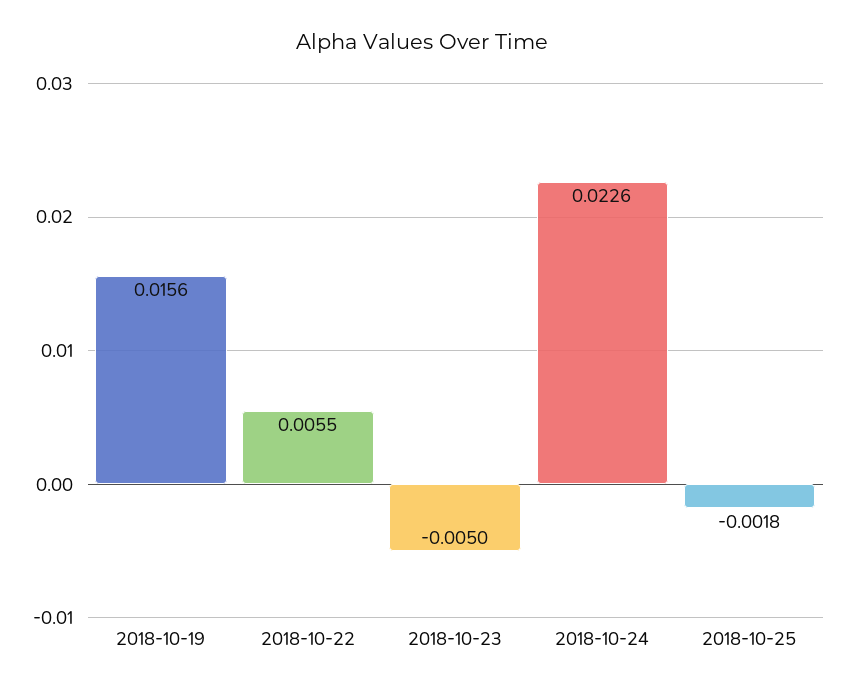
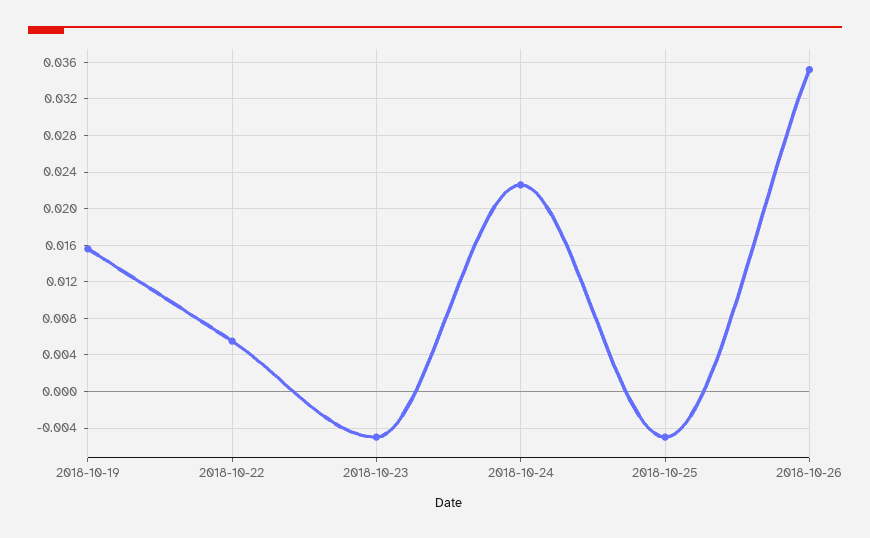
2018-10-25: -0.0018 -> -0.005
2018-10-26: none -> 0.035

